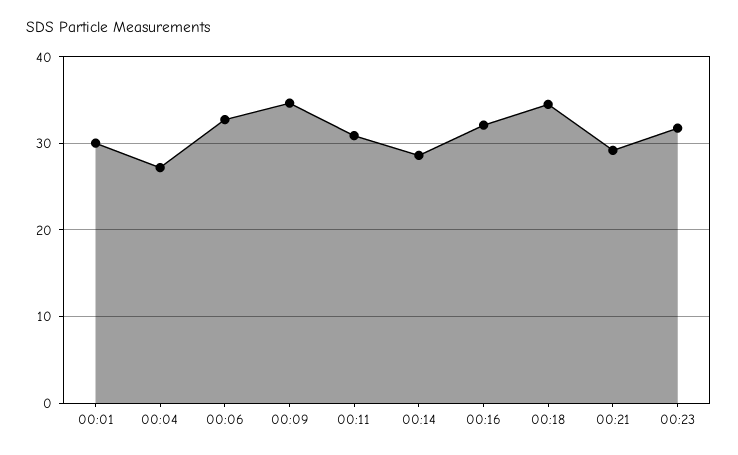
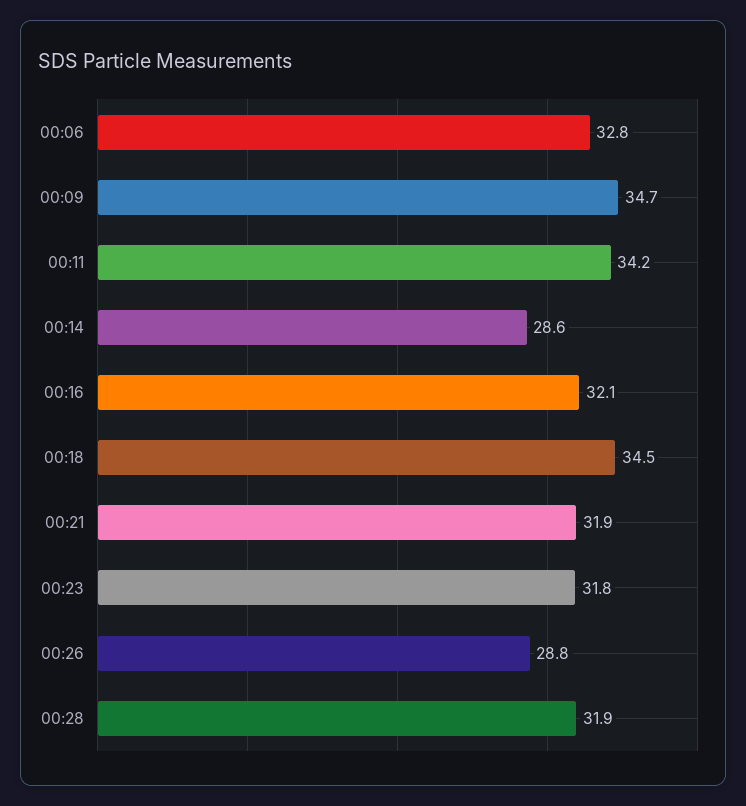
00:01: 30 -> none
00:04: 27 -> none
00:11: 31 -> 34.2
00:21: 29 -> 31.9
00:26: none -> 28.8
00:28: none -> 31.9

